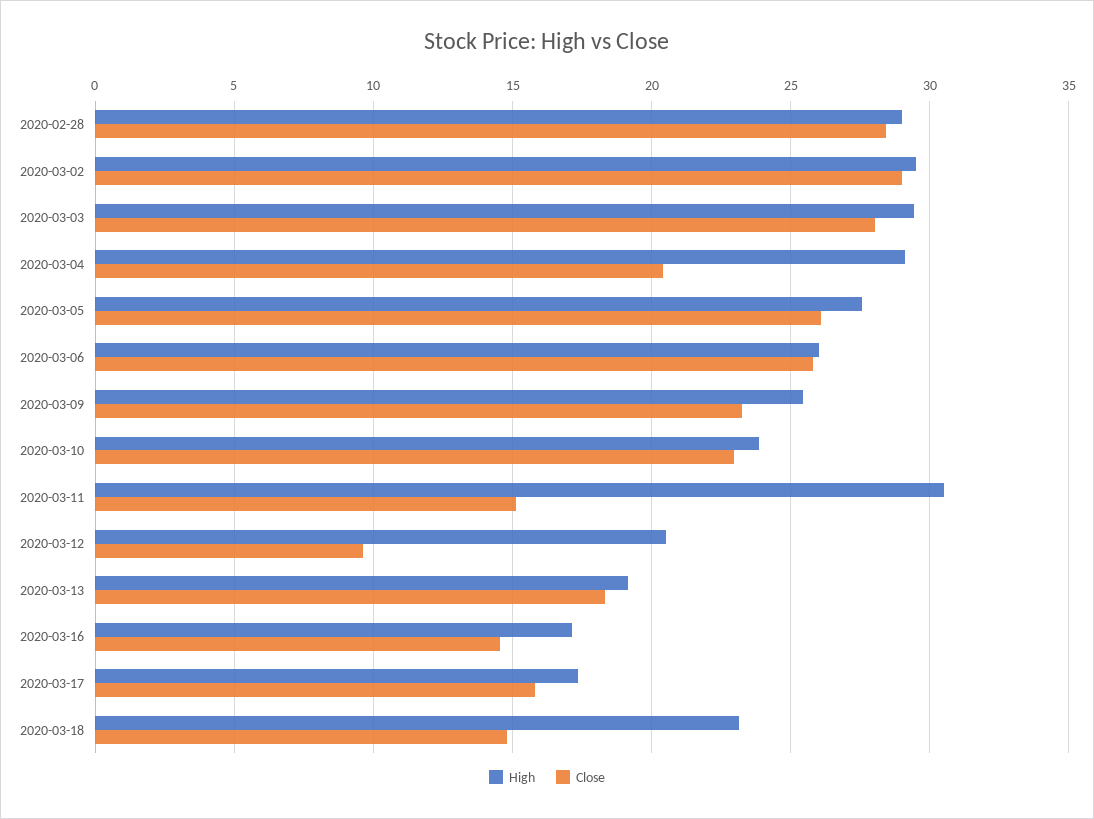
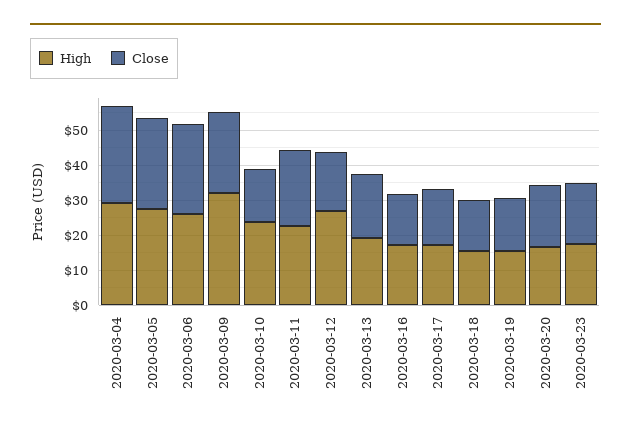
High, 2020-02-28: 29 -> none
Close, 2020-02-28: 28.5 -> none
High, 2020-03-02: 29.5 -> none
Close, 2020-03-02: 29 -> none
High, 2020-03-03: 29.5 -> none
Close, 2020-03-03: 28 -> none
Close, 2020-03-04: 20.5 -> 27.5
High, 2020-03-09: 25.5 -> 32.5
Close, 2020-03-10: 23 -> 15
High, 2020-03-11: 30.5 -> 22.5
Close, 2020-03-11: 15 -> 22.5
High, 2020-03-12: 20.5 -> 27.5
Close, 2020-03-12: 9.5 -> 17.5
High, 2020-03-18: 23 -> 15
High, 2020-03-19: none -> 15
Close, 2020-03-19: none -> 15
High, 2020-03-20: none -> 17.5
Close, 2020-03-20: none -> 17.5
High, 2020-03-23: none -> 17.5
Close, 2020-03-23: none -> 17.5

